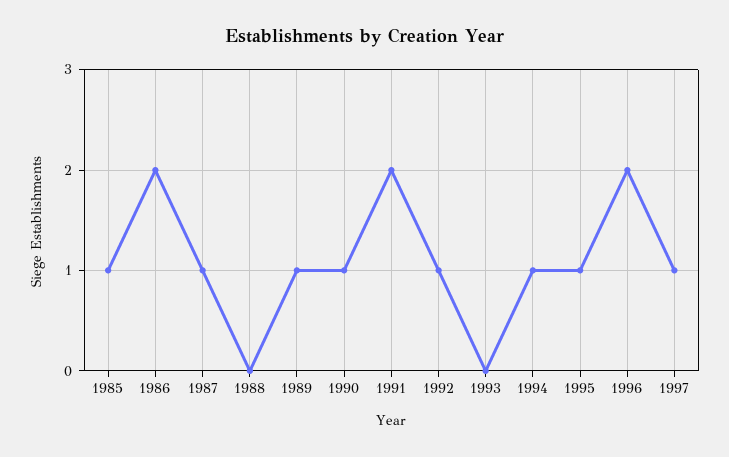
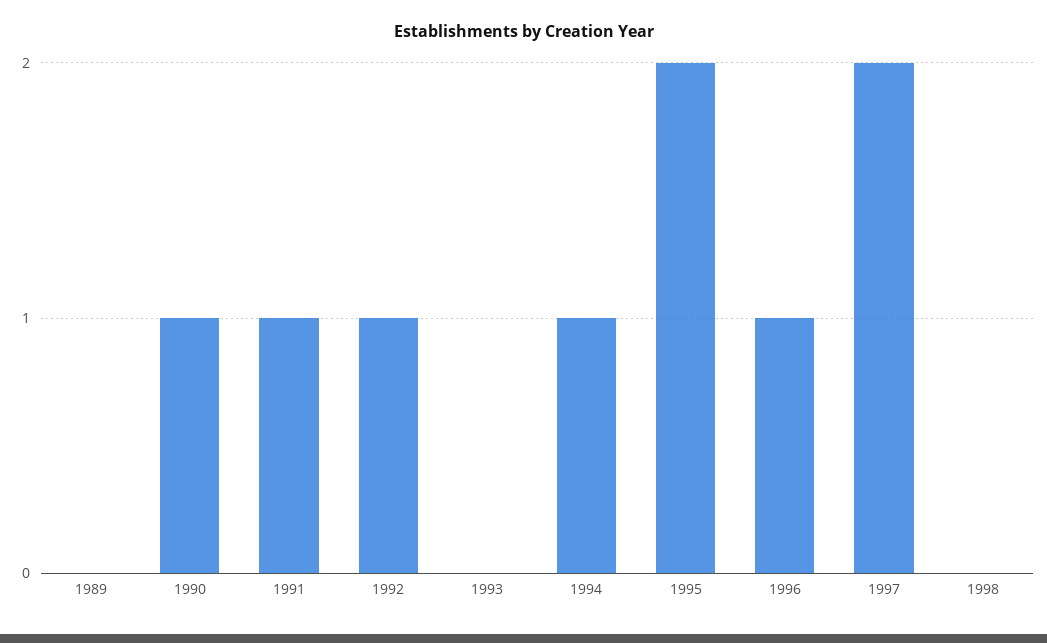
1985: 1 -> none
1986: 2 -> none
1987: 1 -> none
1988: 0 -> none
1989: 1 -> 0
1991: 2 -> 1
1995: 1 -> 2
1996: 2 -> 1
1997: 1 -> 2
1998: none -> 0

